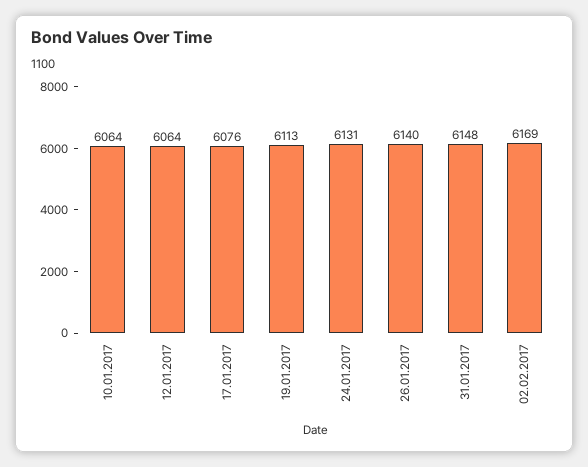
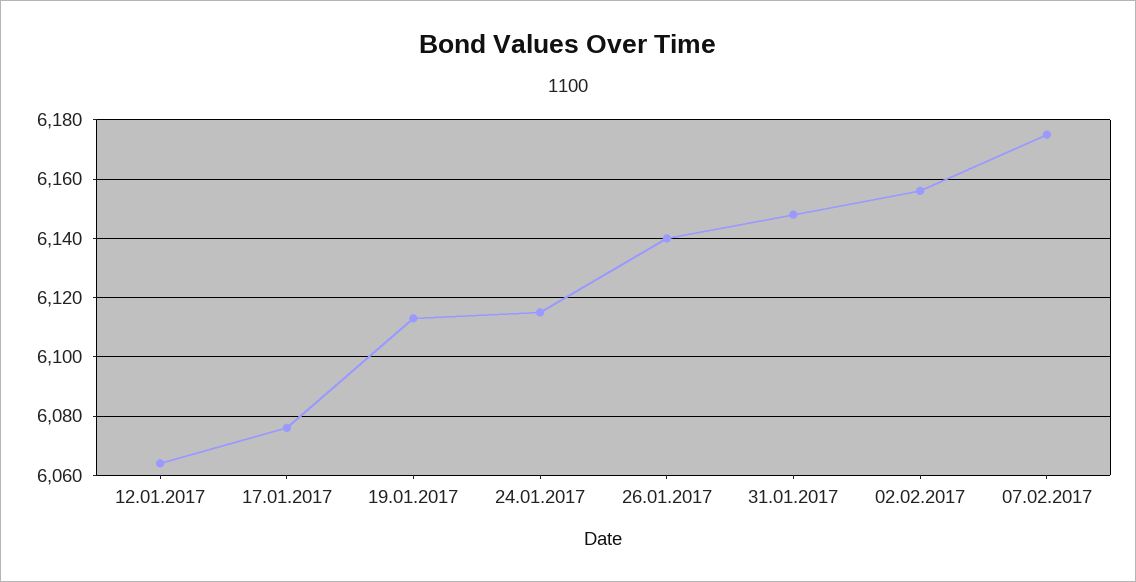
10.01.2017: 6064 -> none
24.01.2017: 6131 -> 6115
02.02.2017: 6169 -> 6155
07.02.2017: none -> 6175

